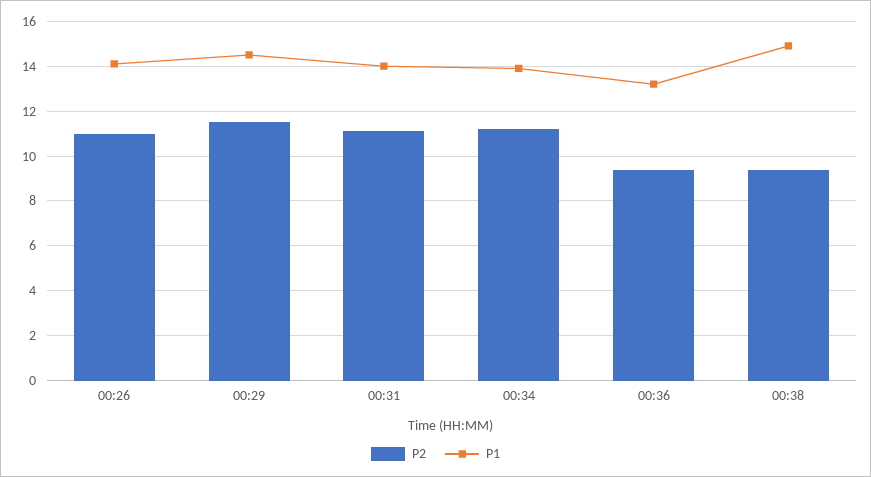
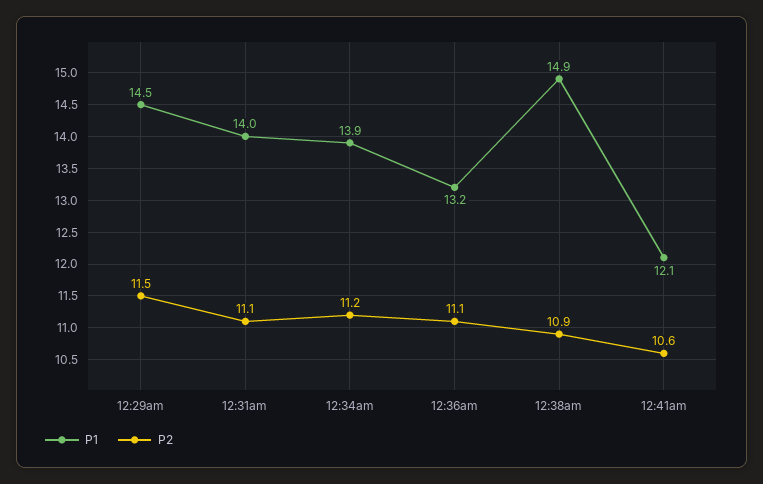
P2, 00:26: 11 -> none
P1, 00:26: 14 -> none
P2, 00:36: 9.5 -> 11.1
P2, 00:38: 9.5 -> 10.9
P1, 12:41am: none -> 12.1
P2, 12:41am: none -> 10.6

